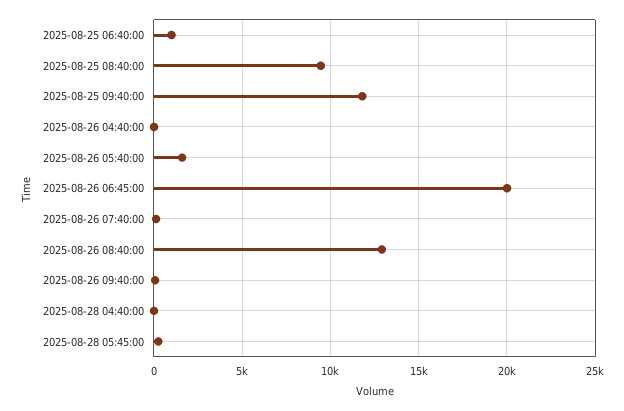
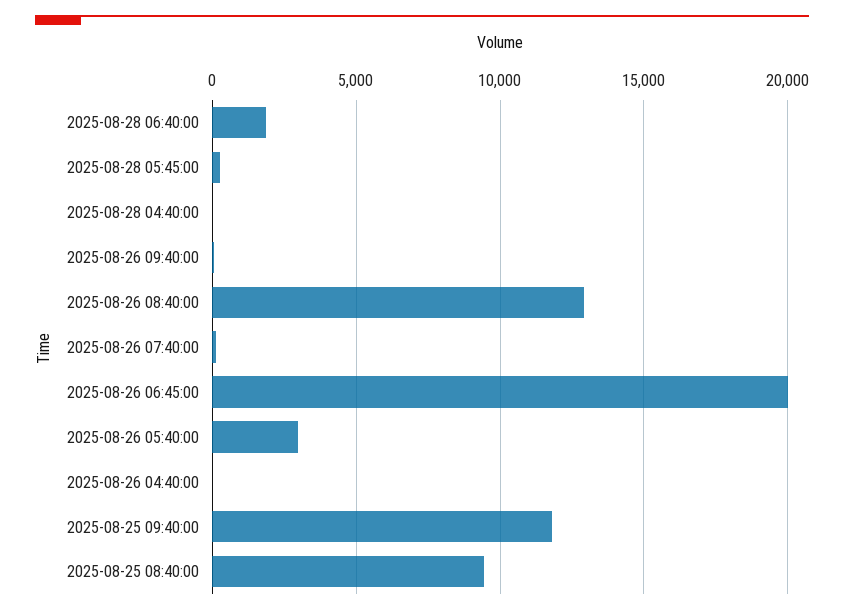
2025-08-25 06:40:00: 1000 -> none
2025-08-26 05:40:00: 1500 -> 3000
2025-08-28 06:40:00: none -> 2000

